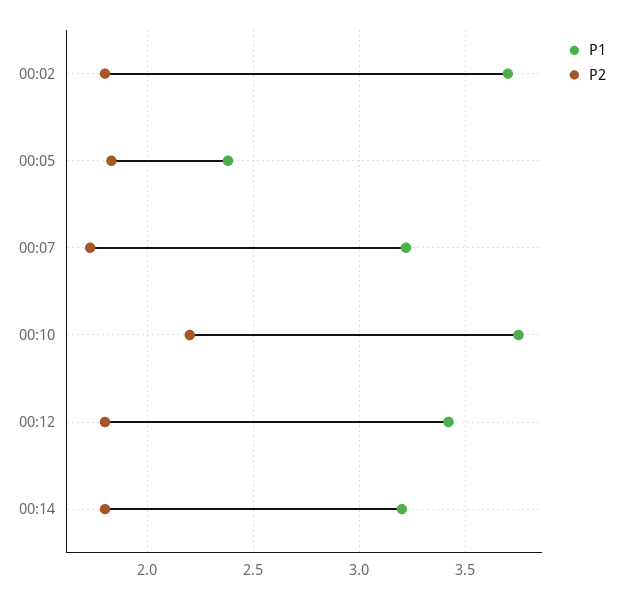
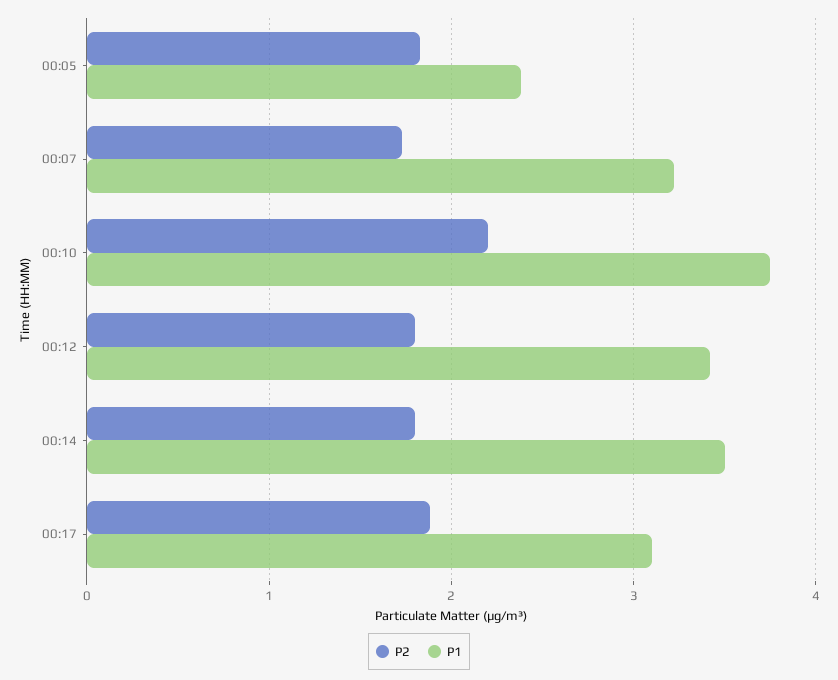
P1, 00:02: 3.7 -> none
P2, 00:02: 1.8 -> none
P1, 00:14: 3.2 -> 3.5
P2, 00:17: none -> 1.9
P1, 00:17: none -> 3.1

